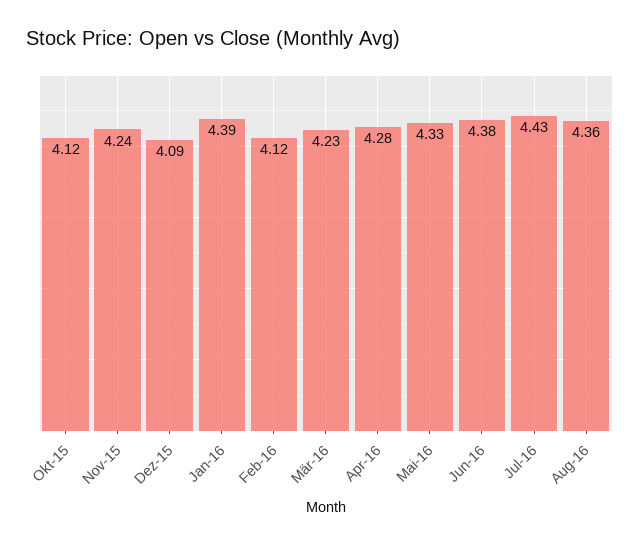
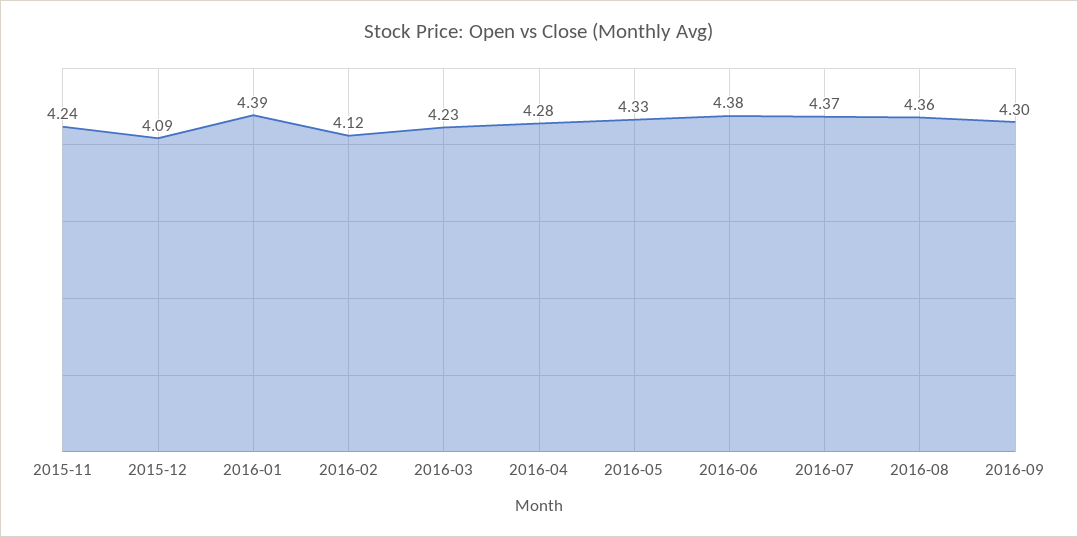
Okt-15: 4.12 -> none
Jul-16: 4.43 -> 4.37
2016-09: none -> 4.3

